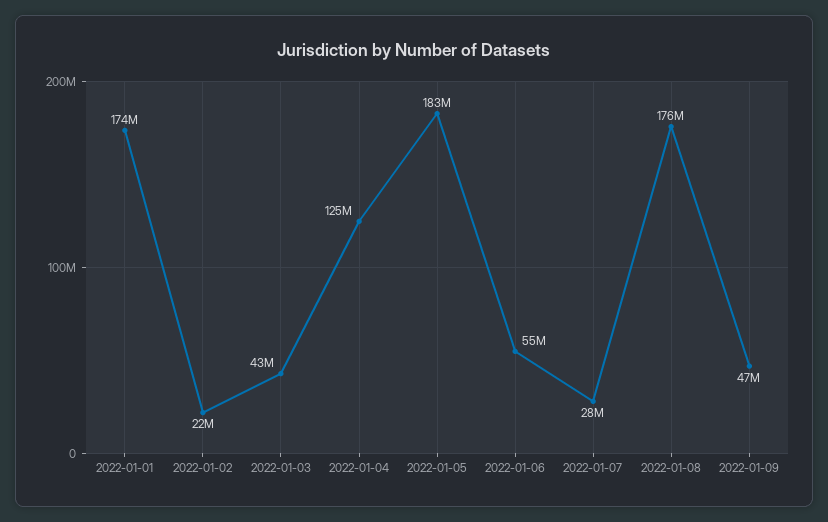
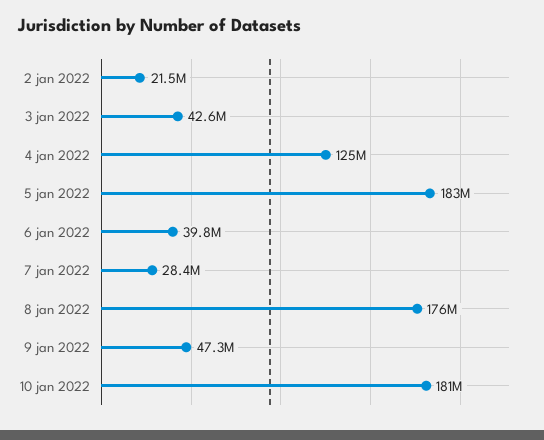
2022-01-01: 174000000 -> none
2022-01-06: 55000000 -> 39800000
10 jan 2022: none -> 181000000

